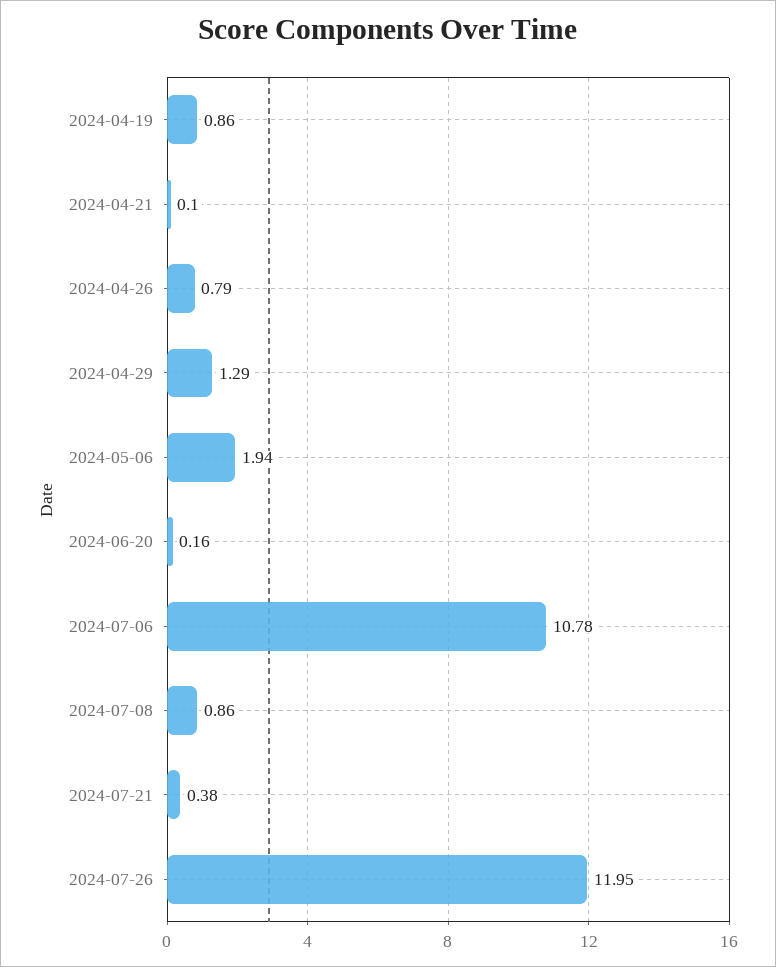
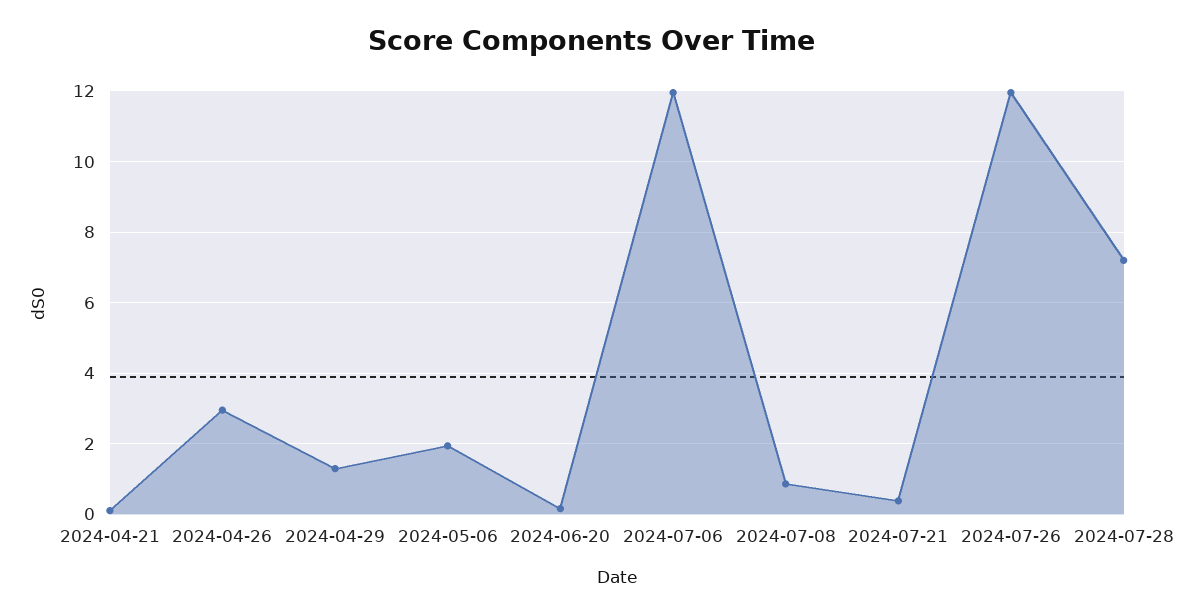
2024-04-19: 0.86 -> none
2024-04-26: 0.79 -> 3
2024-07-06: 10.78 -> 12
2024-07-28: none -> 7.2

